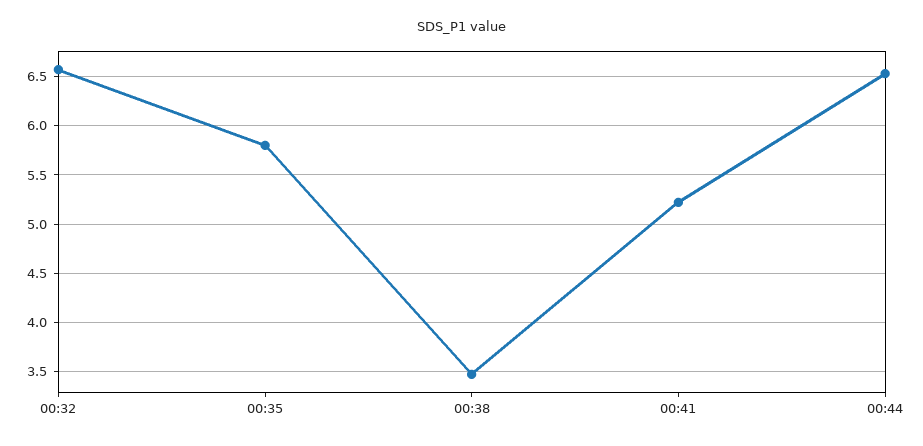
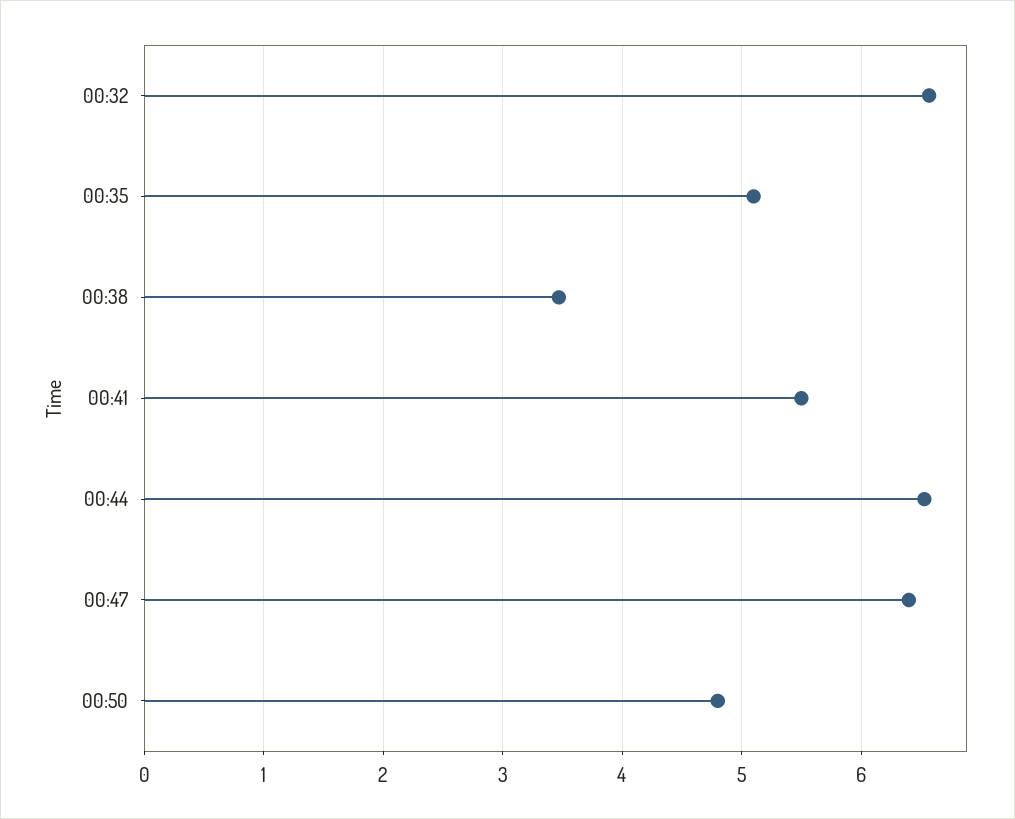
00:35: 5.8 -> 5.1
00:41: 5.2 -> 5.5
00:47: none -> 6.4
00:50: none -> 4.8

